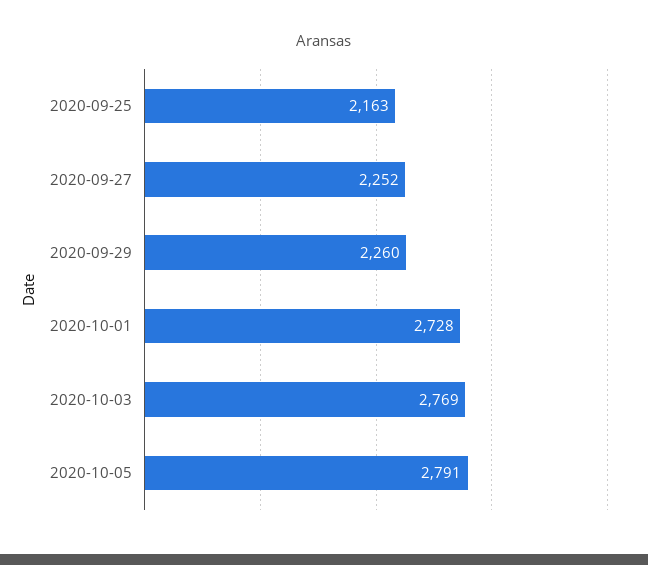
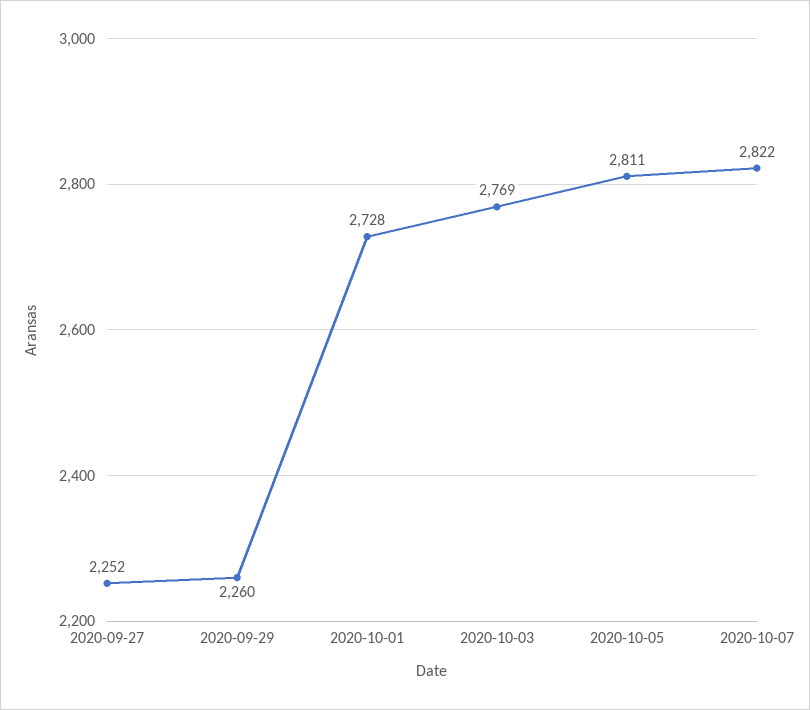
2020-09-25: 2163 -> none
2020-10-05: 2791 -> 2811
2020-10-07: none -> 2822

